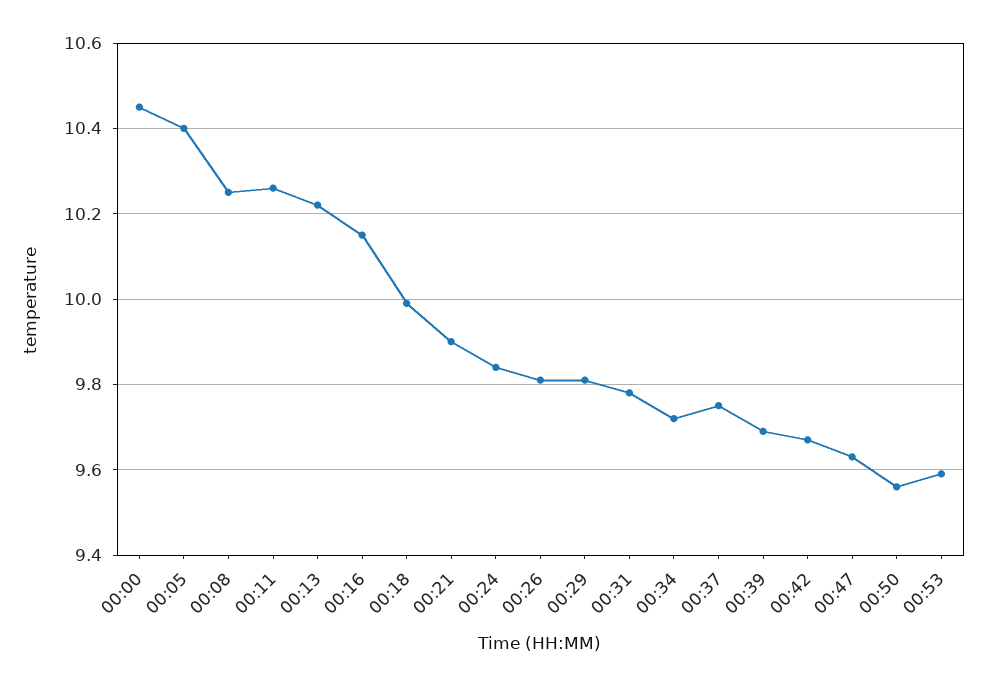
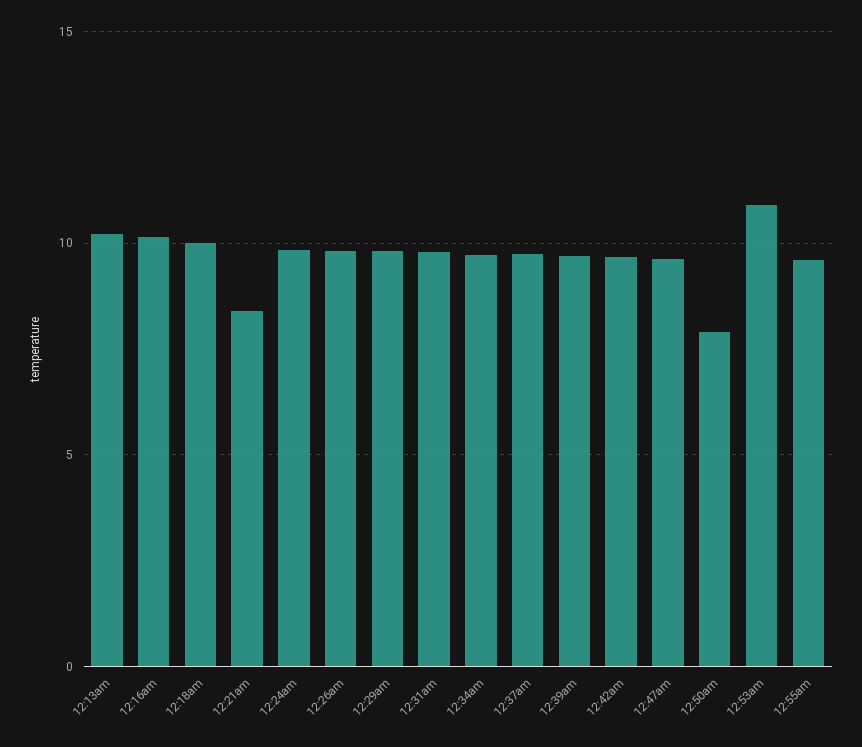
00:00: 10.45 -> none
00:05: 10.4 -> none
00:08: 10.25 -> none
00:11: 10.25 -> none
00:21: 9.9 -> 8.5
00:50: 9.55 -> 8
00:53: 9.6 -> 11
12:55am: none -> 9.5

